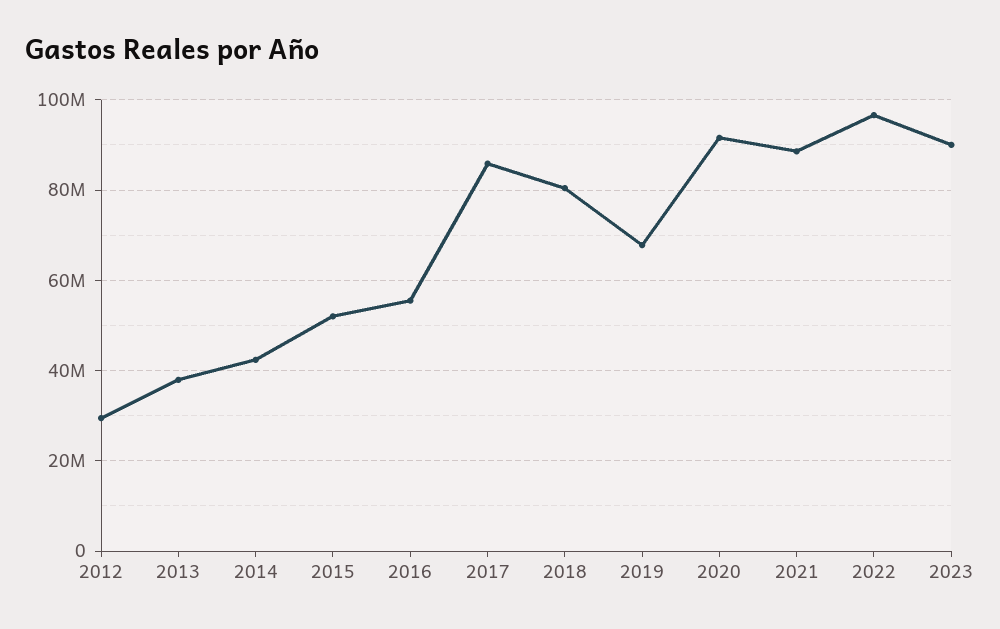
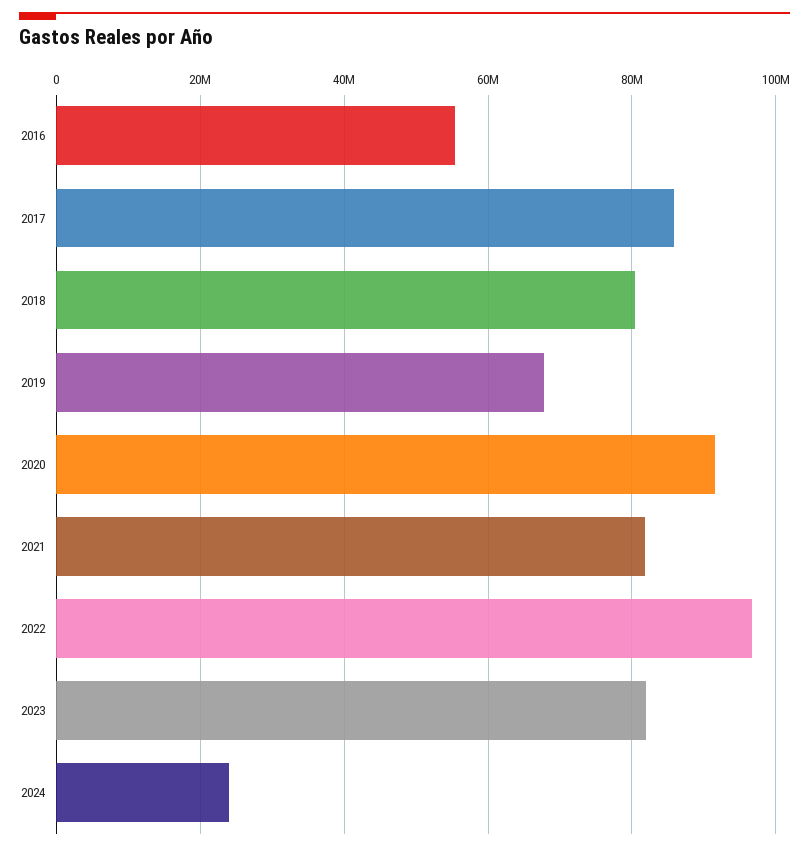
2012: 30000000 -> none
2013: 38000000 -> none
2014: 42000000 -> none
2015: 52000000 -> none
2021: 88000000 -> 82000000
2023: 90000000 -> 82000000
2024: none -> 24000000

